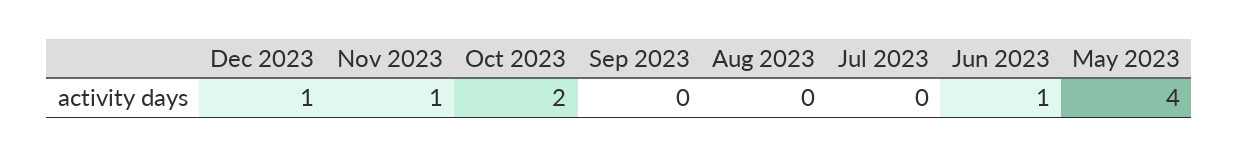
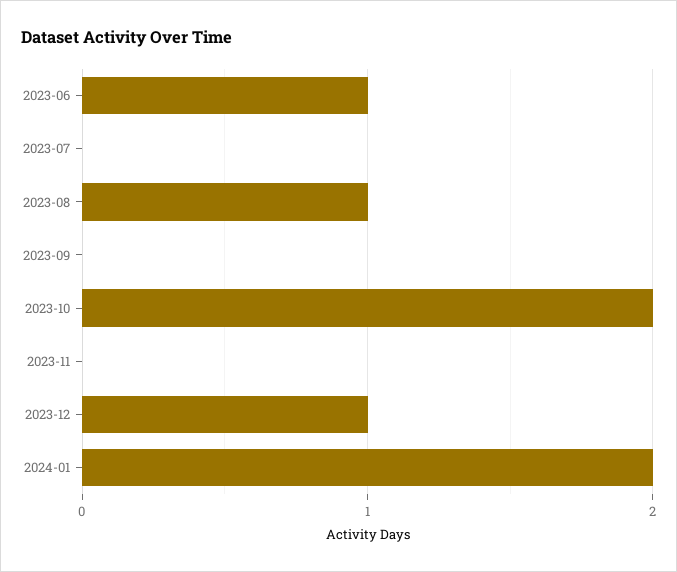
Nov 2023: 1 -> 0
Aug 2023: 0 -> 1
May 2023: 4 -> none
2024-01: none -> 2

